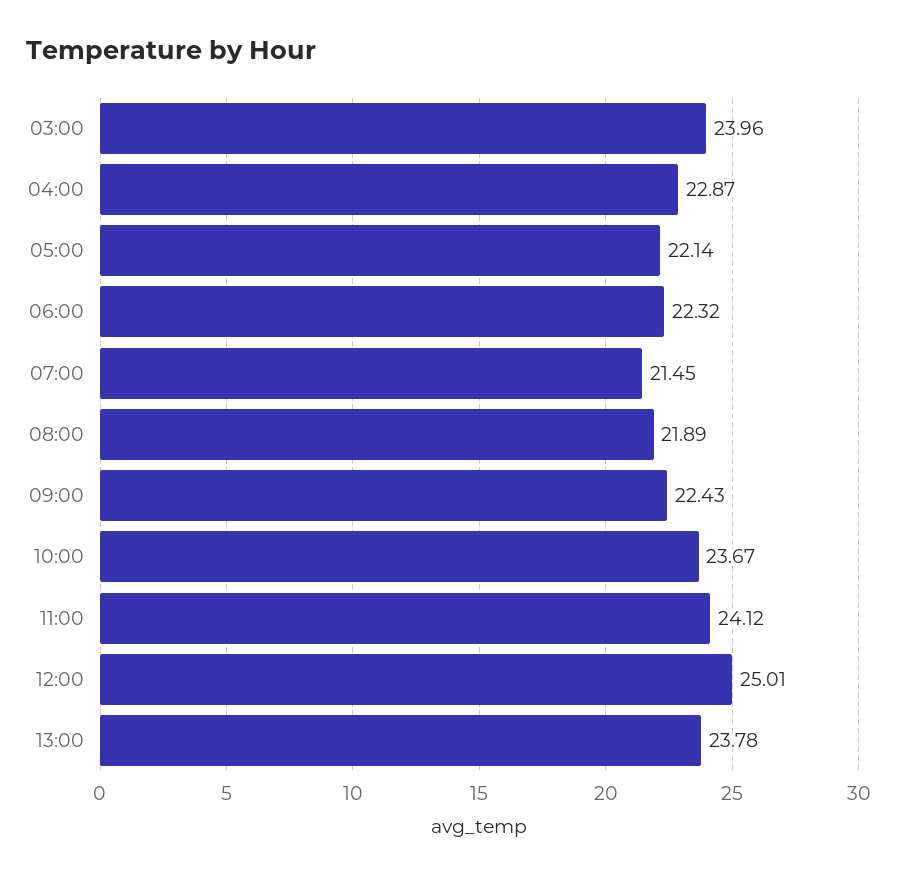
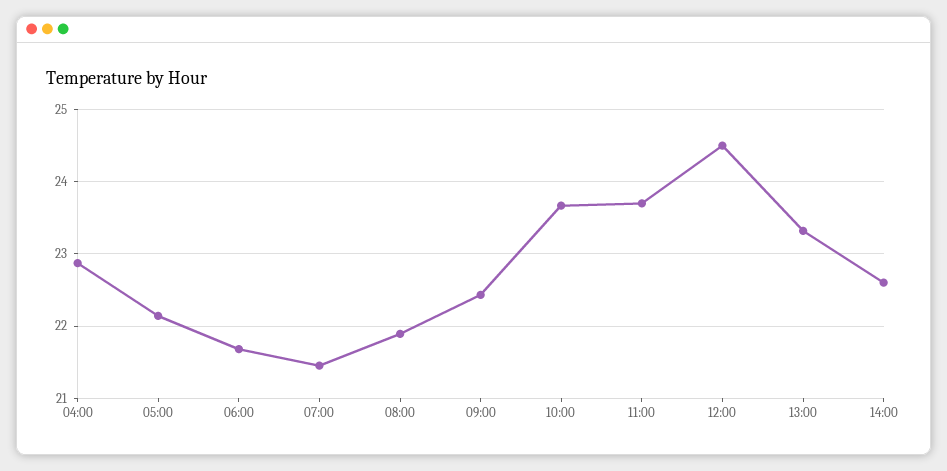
03:00: 23.96 -> none
06:00: 22.32 -> 21.7
11:00: 24.12 -> 23.7
12:00: 25.01 -> 24.5
13:00: 23.78 -> 23.3
14:00: none -> 22.6

